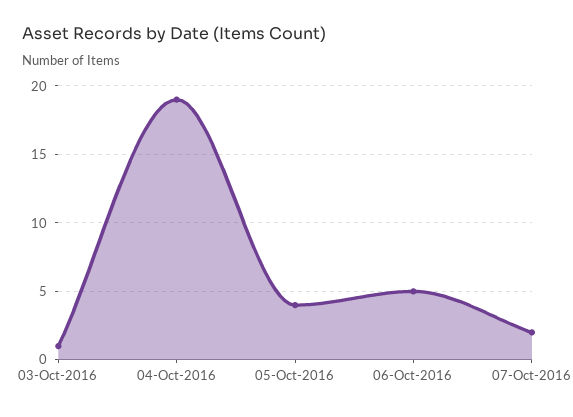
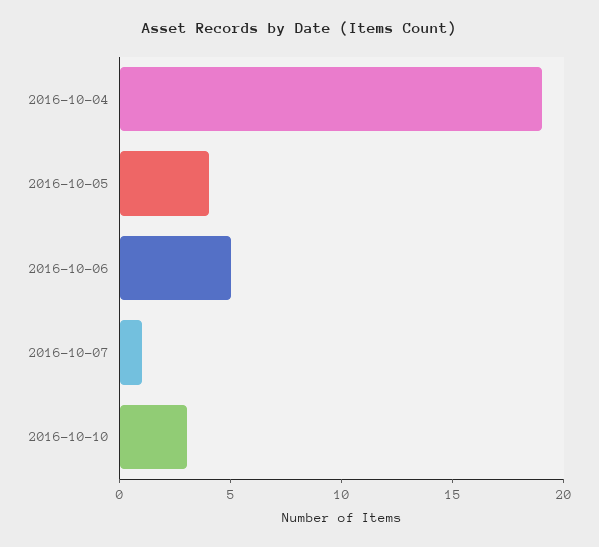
03-Oct-2016: 1 -> none
07-Oct-2016: 2 -> 1
2016-10-10: none -> 3

